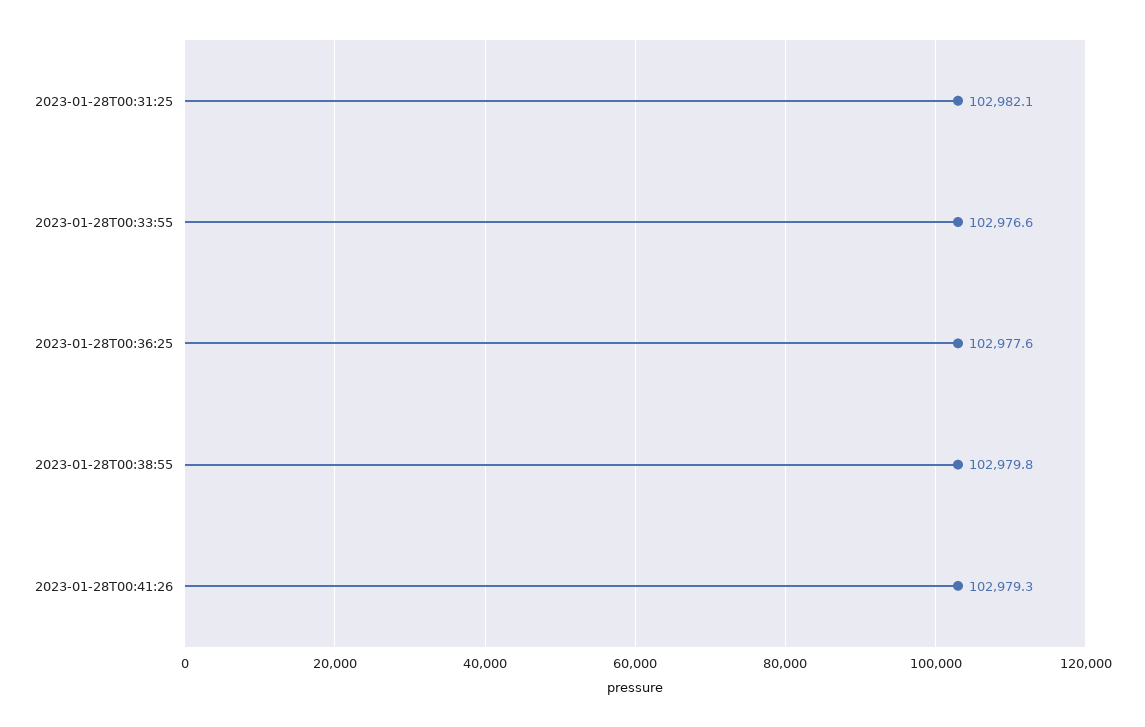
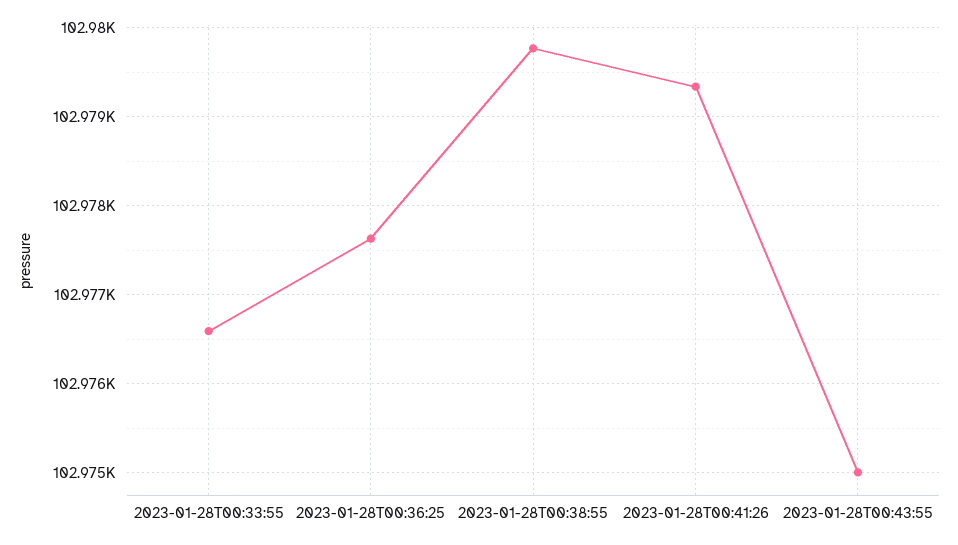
2023-01-28T00:31:25: 102982.1 -> none
2023-01-28T00:43:55: none -> 102975

